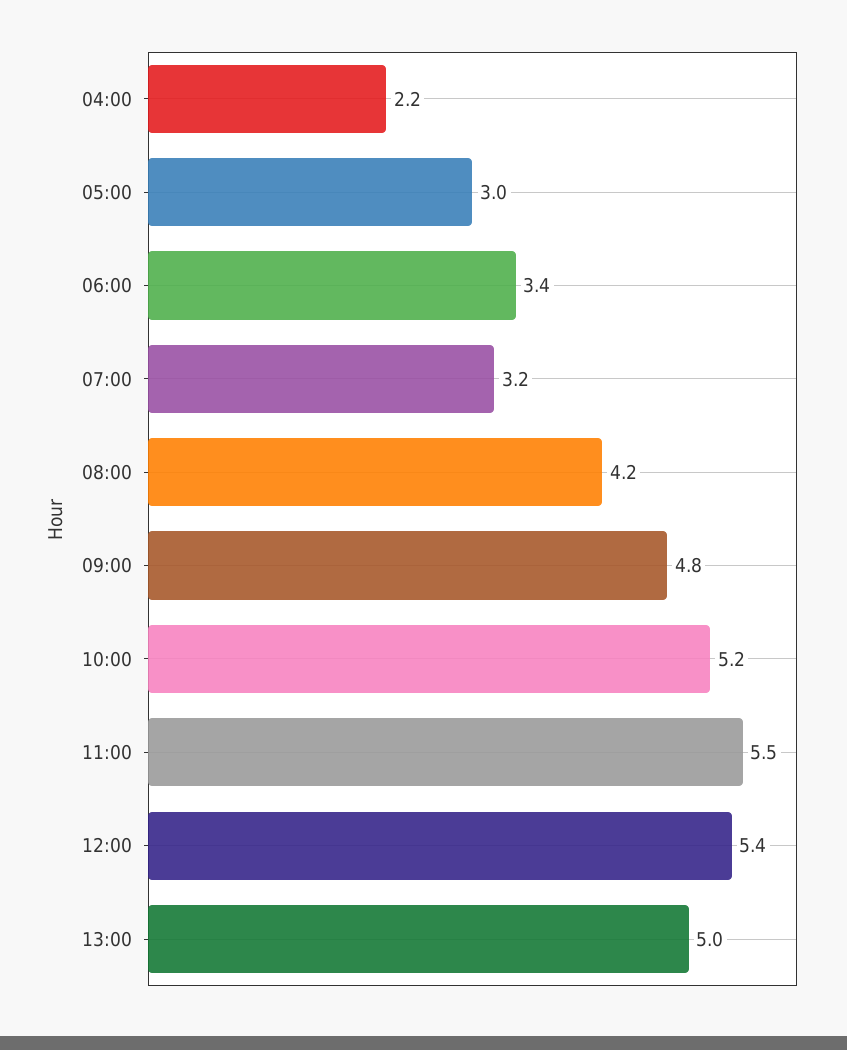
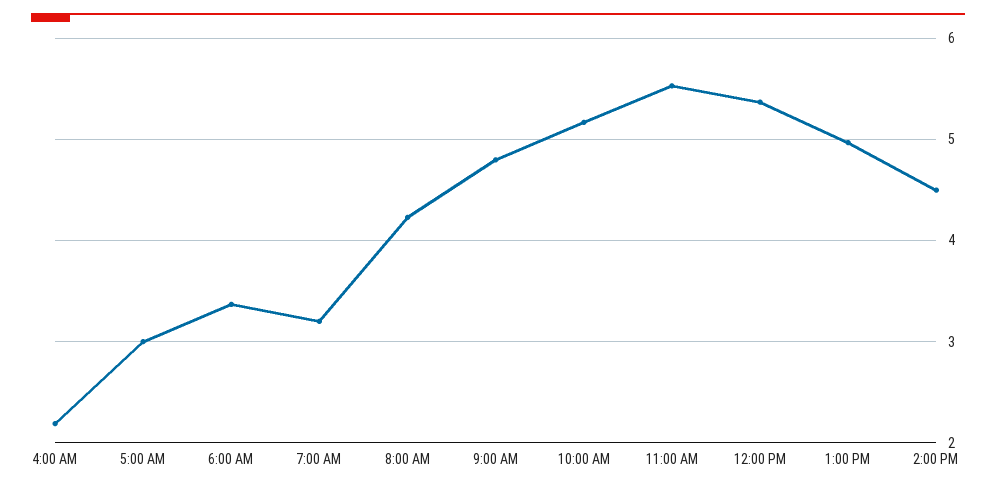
2:00 PM: none -> 4.5

